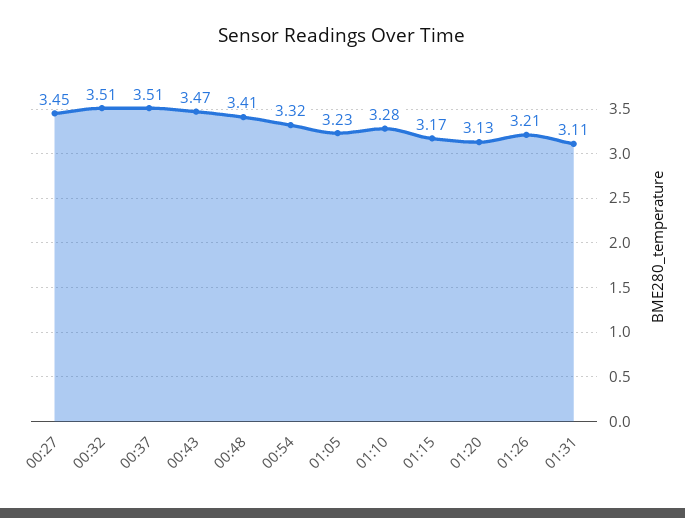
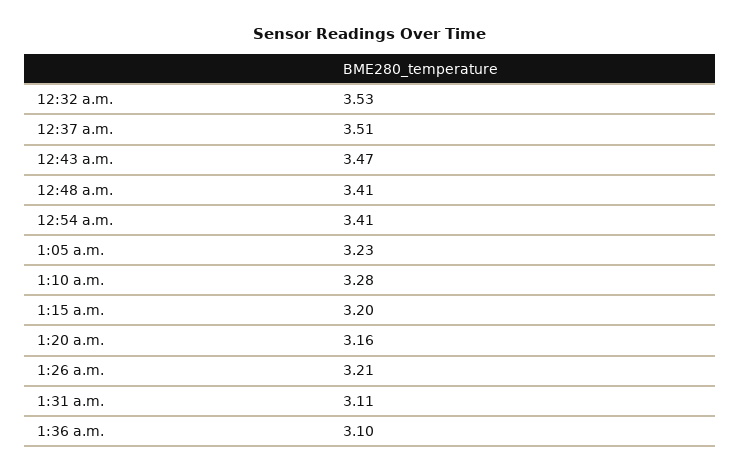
00:27: 3.45 -> none
00:32: 3.51 -> 3.53
00:54: 3.32 -> 3.41
01:15: 3.17 -> 3.2
01:20: 3.13 -> 3.16
1:36 a.m.: none -> 3.1

